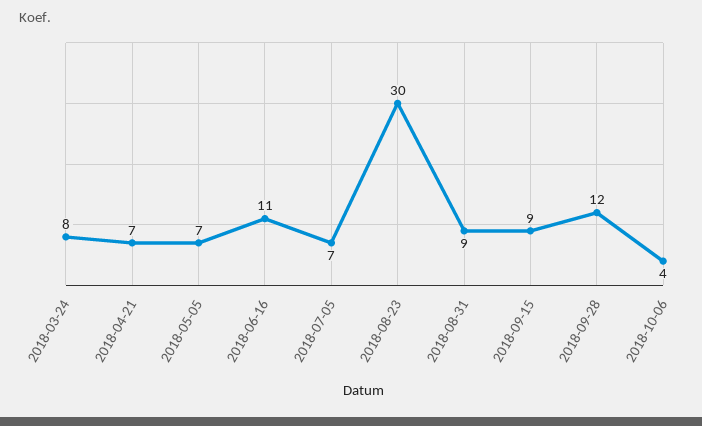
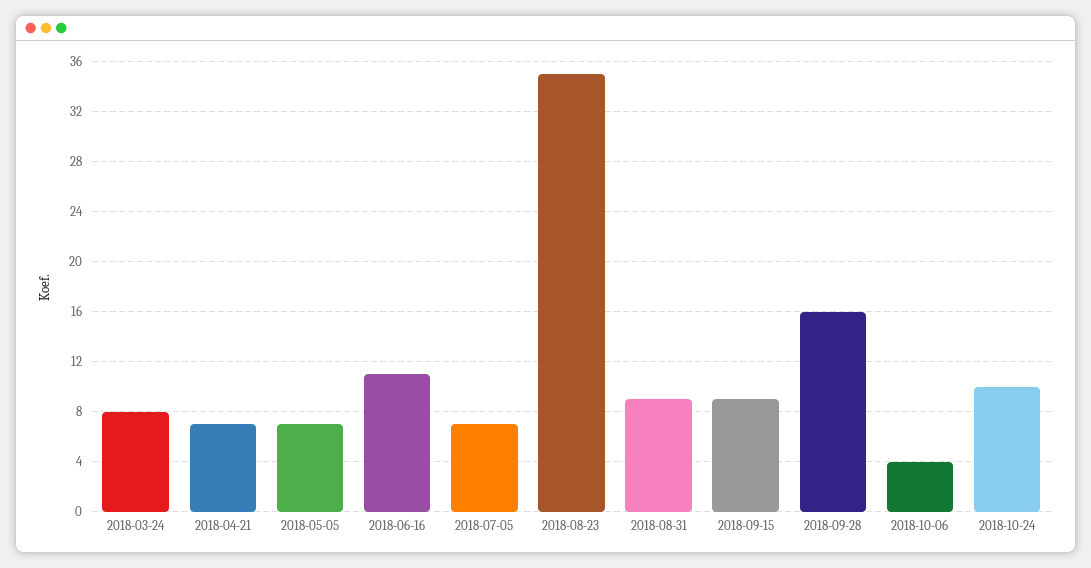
2018-08-23: 30 -> 35
2018-09-28: 12 -> 16
2018-10-24: none -> 10

